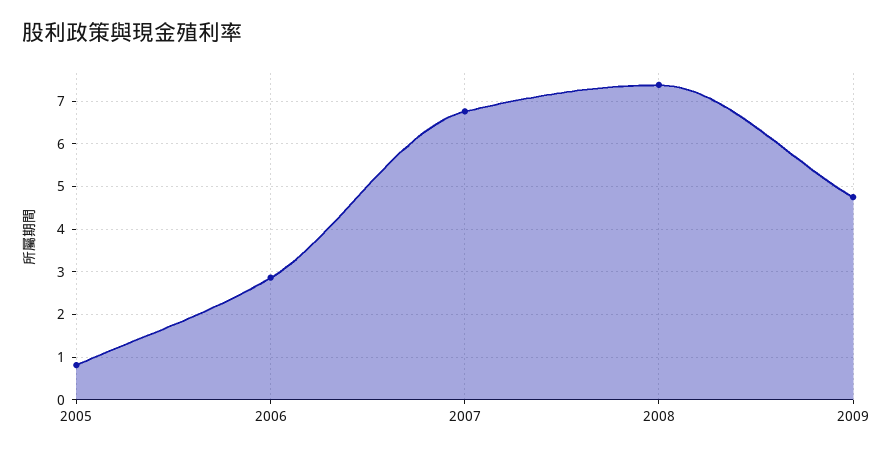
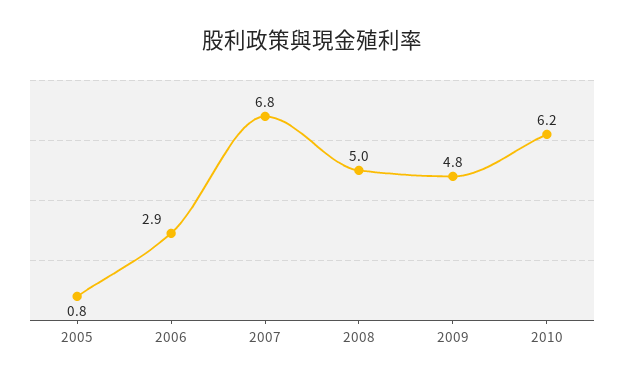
2008: 7.4 -> 5
2010: none -> 6.2

